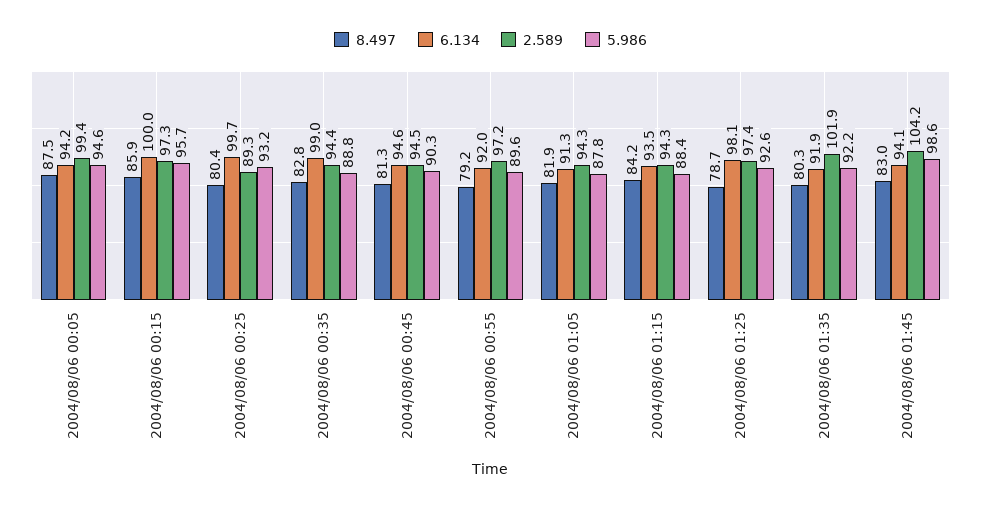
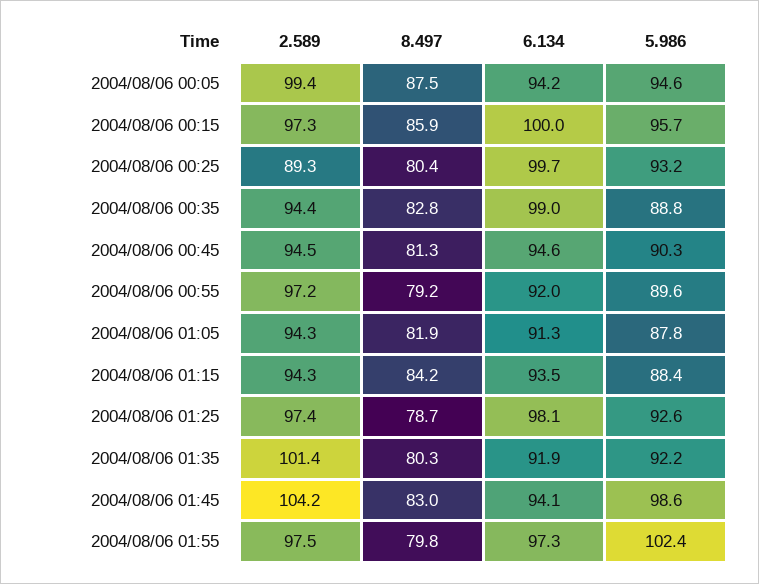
2.589, 2004/08/06 01:35: 101.9 -> 101.4
2.589, 2004/08/06 01:55: none -> 97.5
8.497, 2004/08/06 01:55: none -> 79.8
6.134, 2004/08/06 01:55: none -> 97.3
5.986, 2004/08/06 01:55: none -> 102.4

